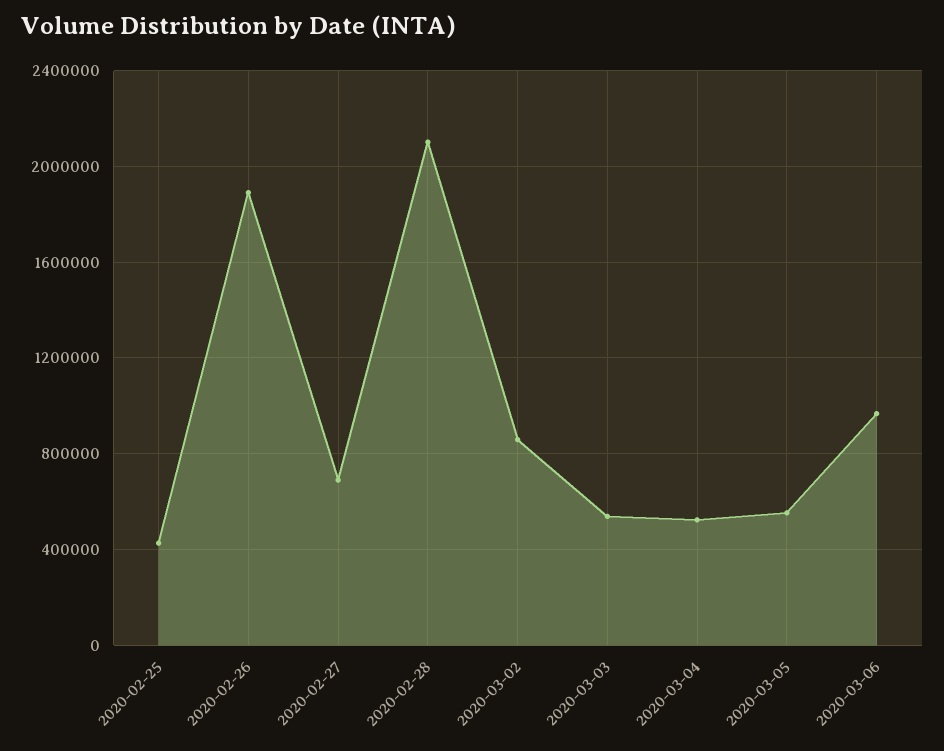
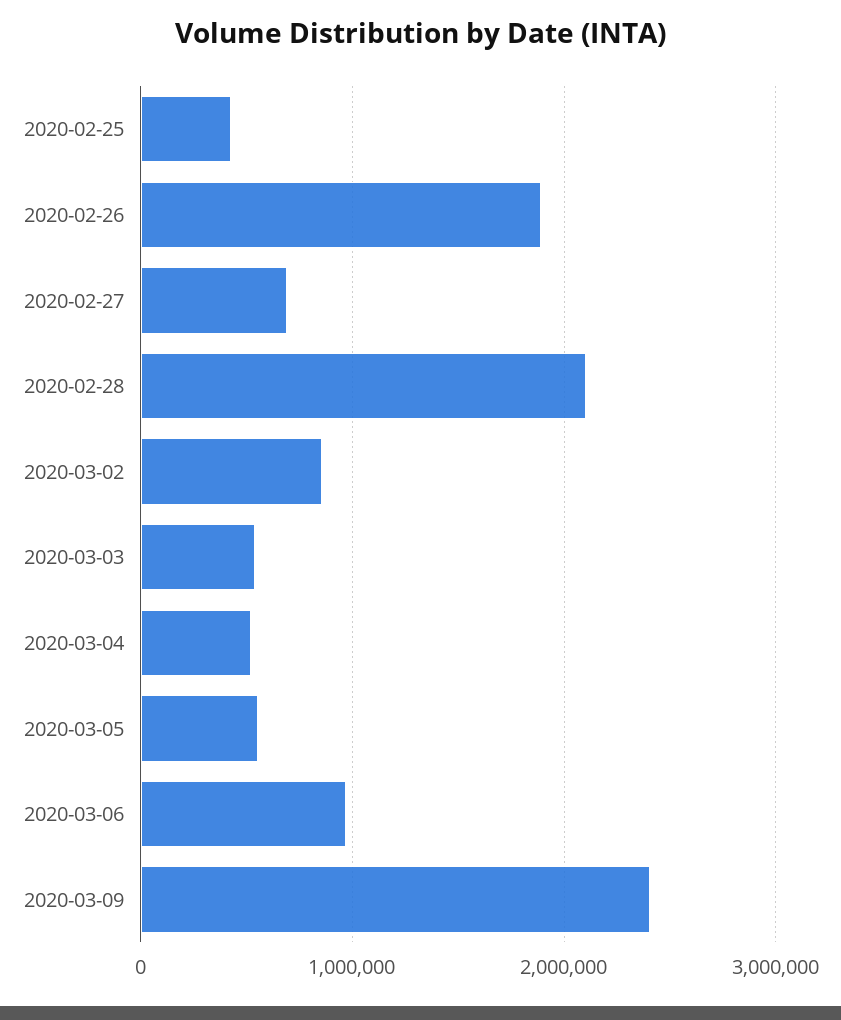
2020-03-09: none -> 2400000

